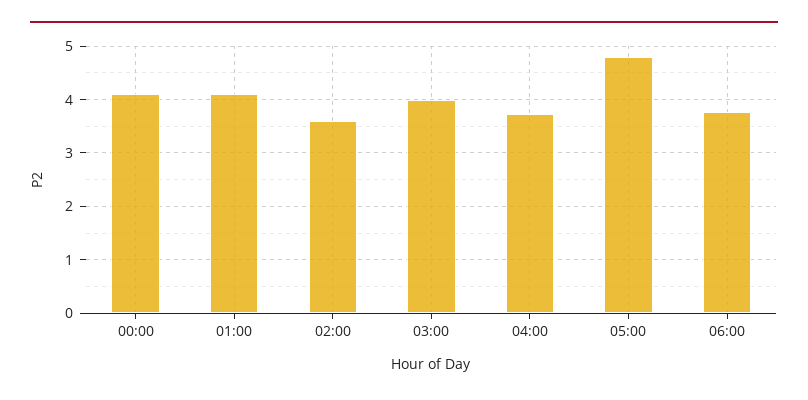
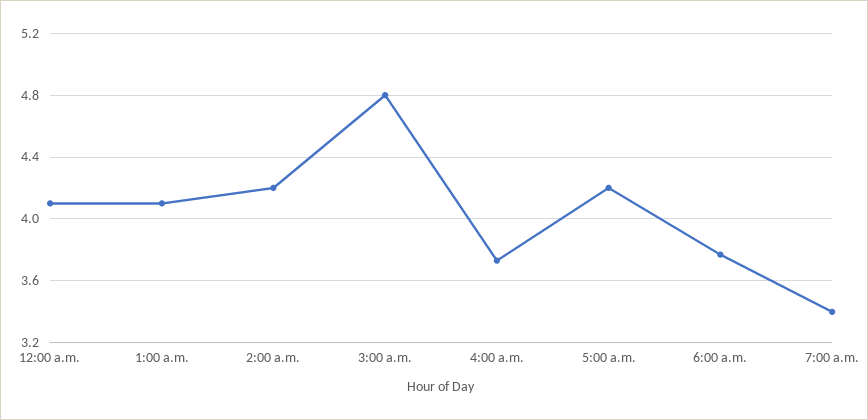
02:00: 3.6 -> 4.2
03:00: 4 -> 4.8
05:00: 4.8 -> 4.2
7:00 a.m.: none -> 3.4

